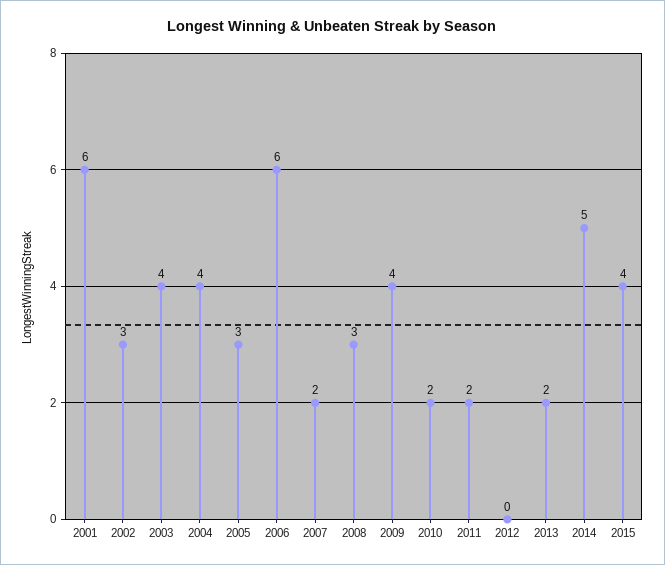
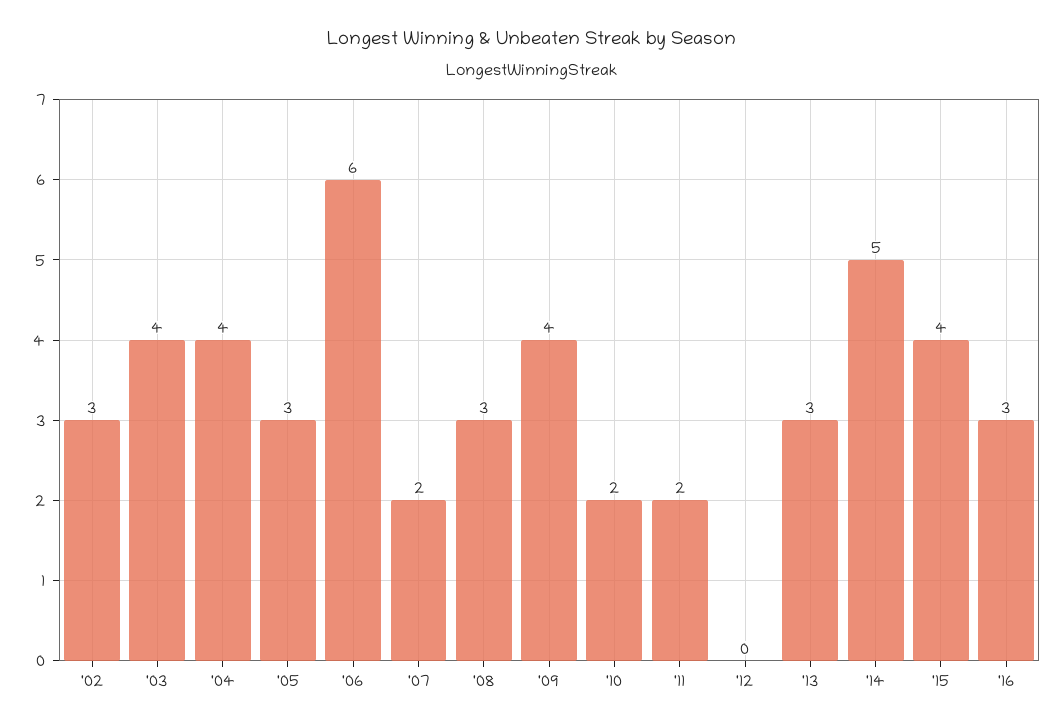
2001: 6 -> none
2013: 2 -> 3
'16: none -> 3

